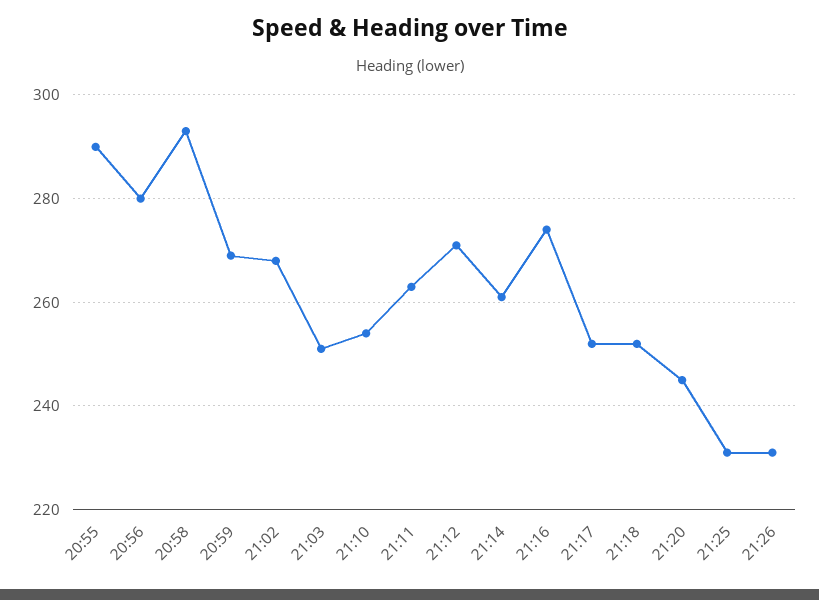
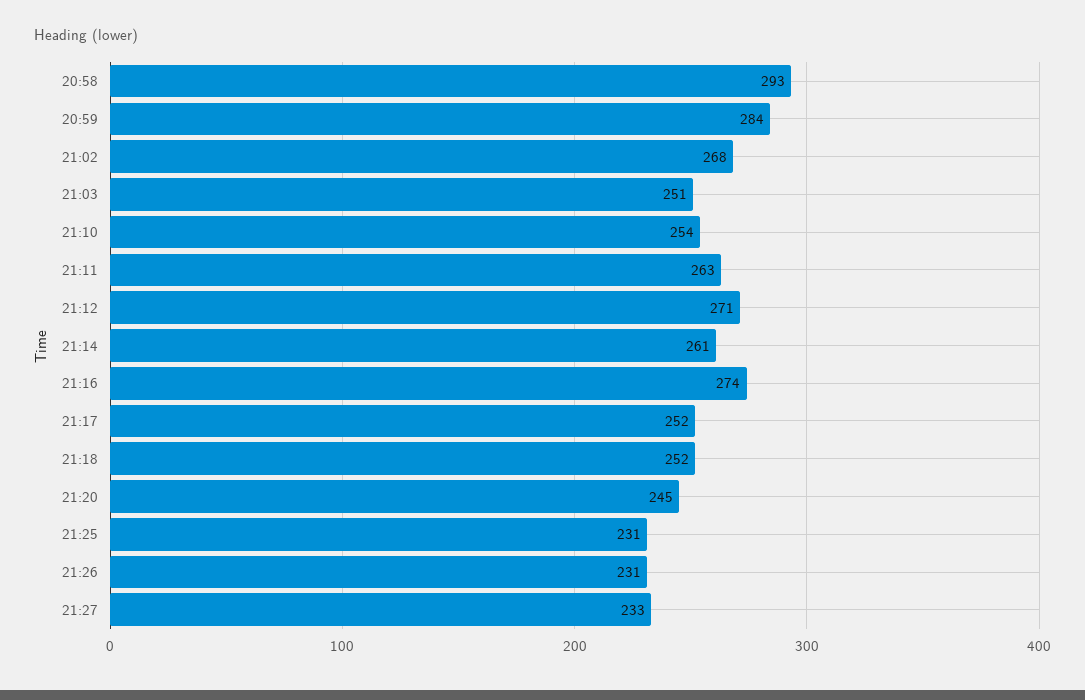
20:55: 290 -> none
20:56: 280 -> none
20:59: 270 -> 284
21:27: none -> 233

